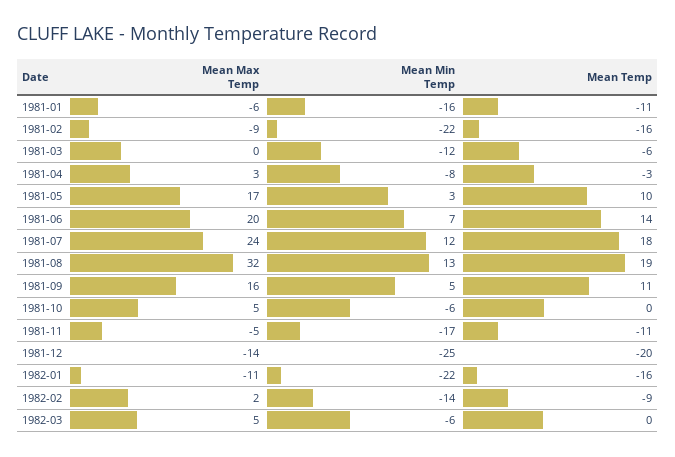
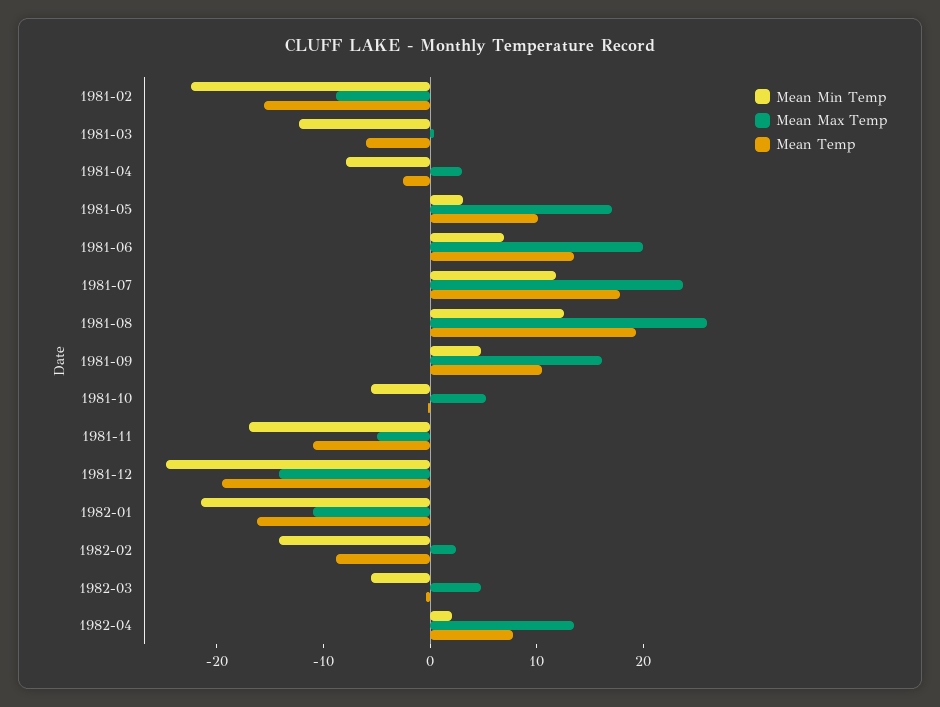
Mean Max Temp, 1981-01: -6 -> none
Mean Min Temp, 1981-01: -16 -> none
Mean Temp, 1981-01: -11 -> none
Mean Max Temp, 1981-08: 32 -> 26
Mean Min Temp, 1982-04: none -> 2
Mean Max Temp, 1982-04: none -> 14
Mean Temp, 1982-04: none -> 8

